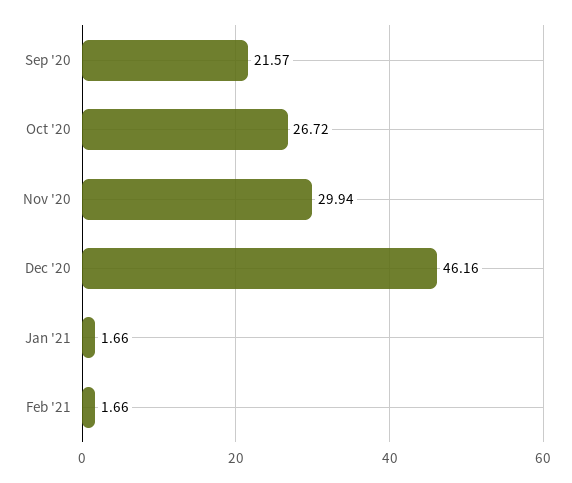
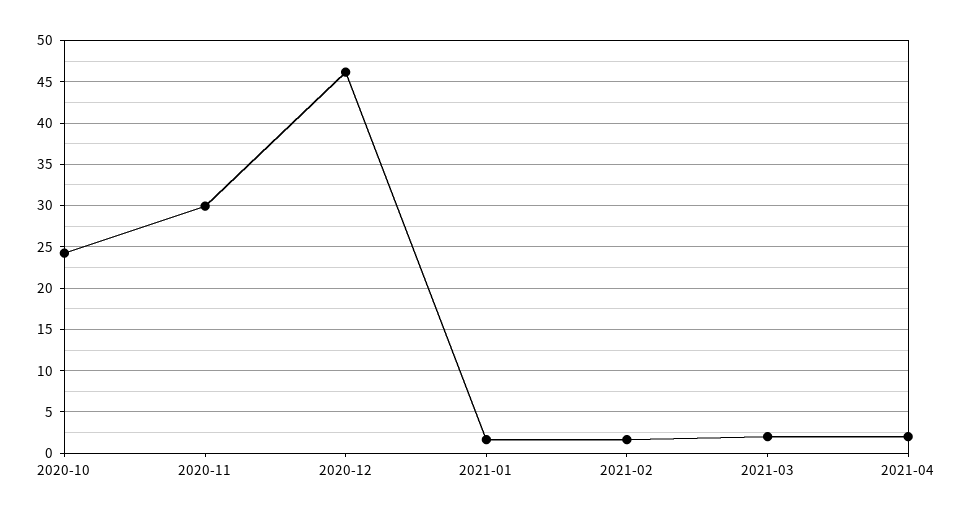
Sep '20: 21.57 -> none
Oct '20: 26.72 -> 24
2021-03: none -> 2
2021-04: none -> 2

